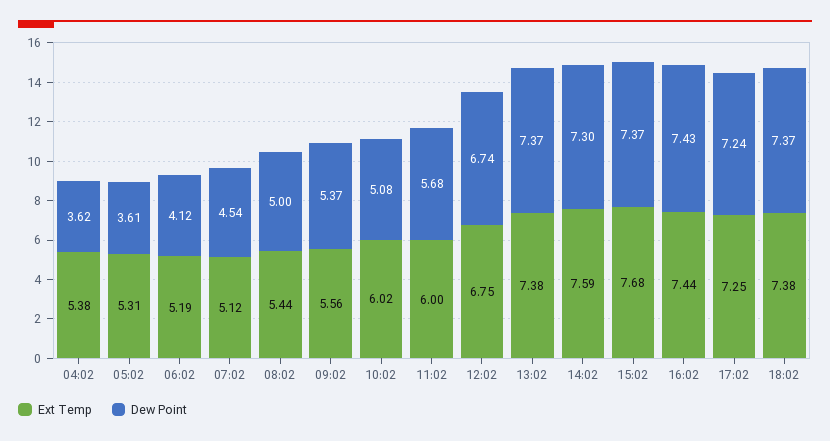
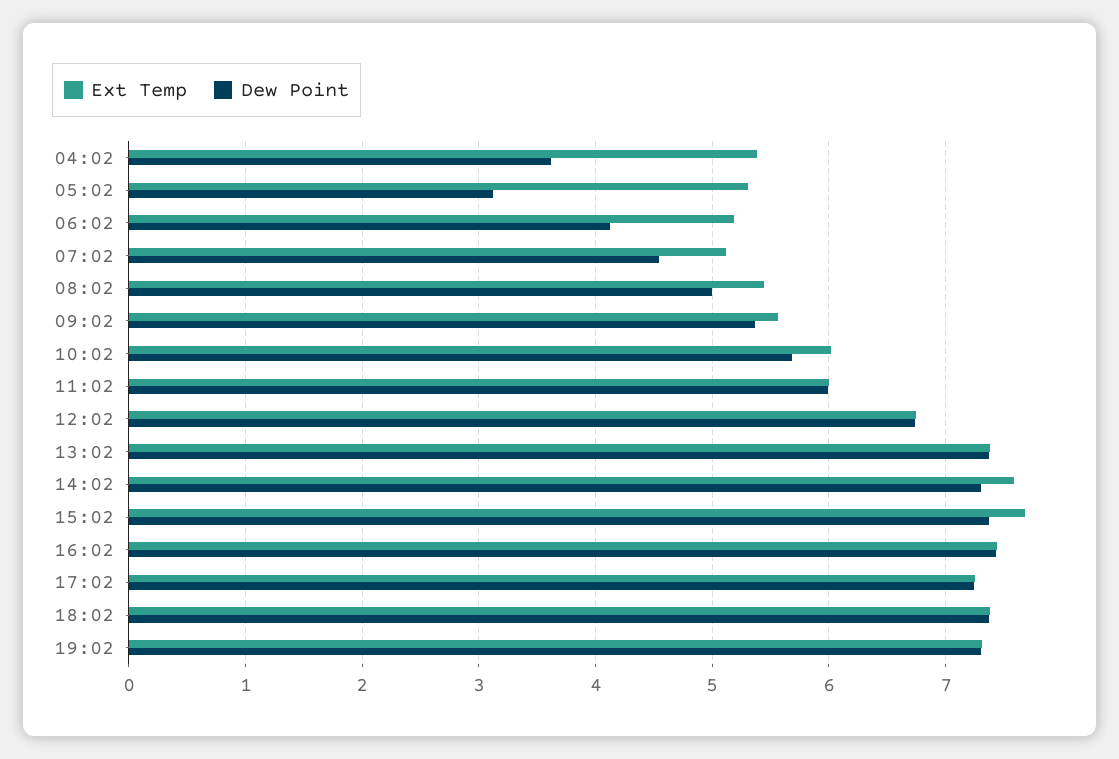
Dew Point, 05:02: 3.61 -> 3.1
Dew Point, 10:02: 5.08 -> 5.7
Dew Point, 11:02: 5.68 -> 6
Ext Temp, 19:02: none -> 7.3
Dew Point, 19:02: none -> 7.3

